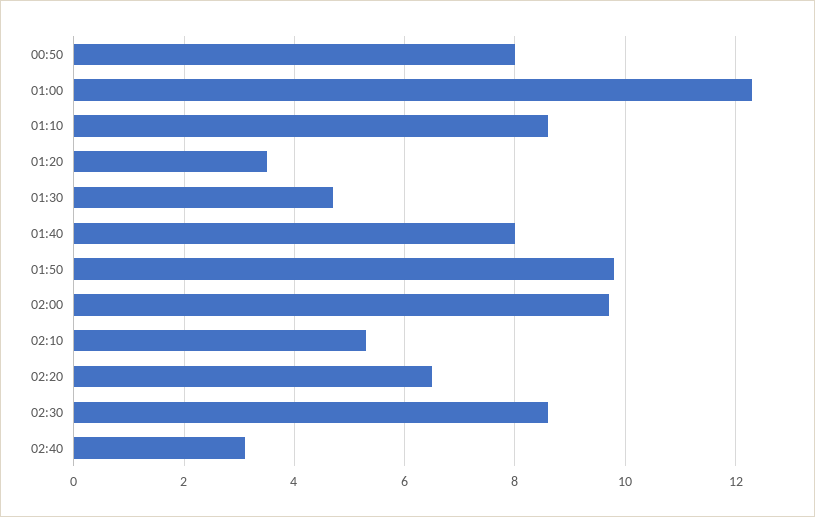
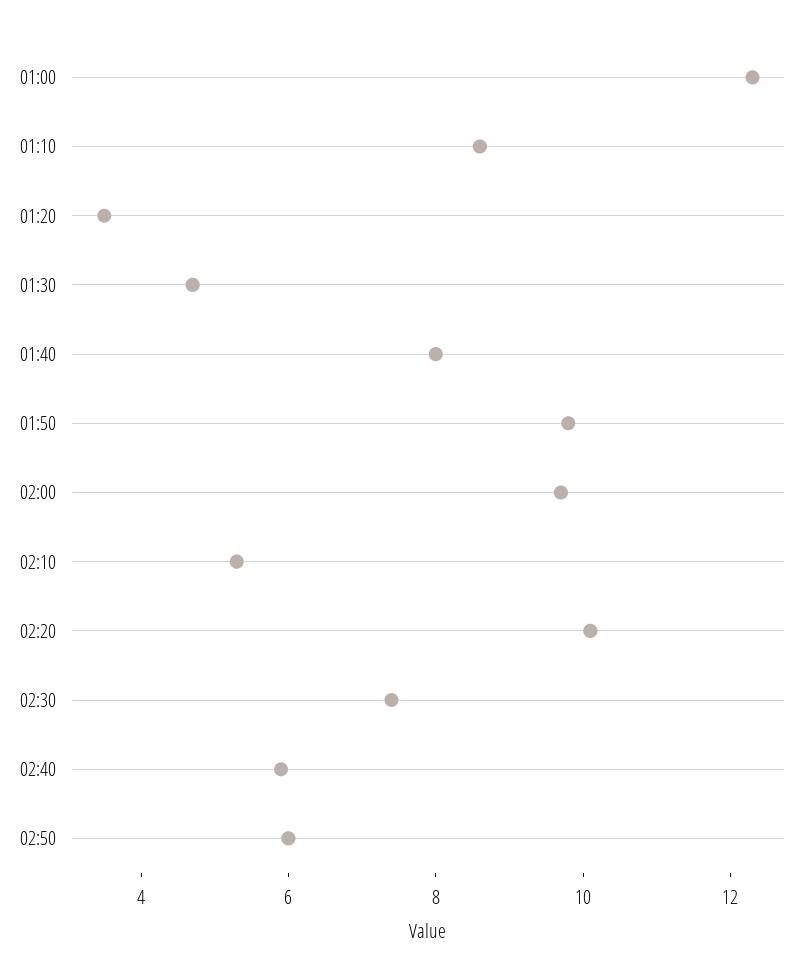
00:50: 8 -> none
02:20: 6.5 -> 10
02:30: 8.5 -> 7.5
02:40: 3 -> 6
02:50: none -> 6

